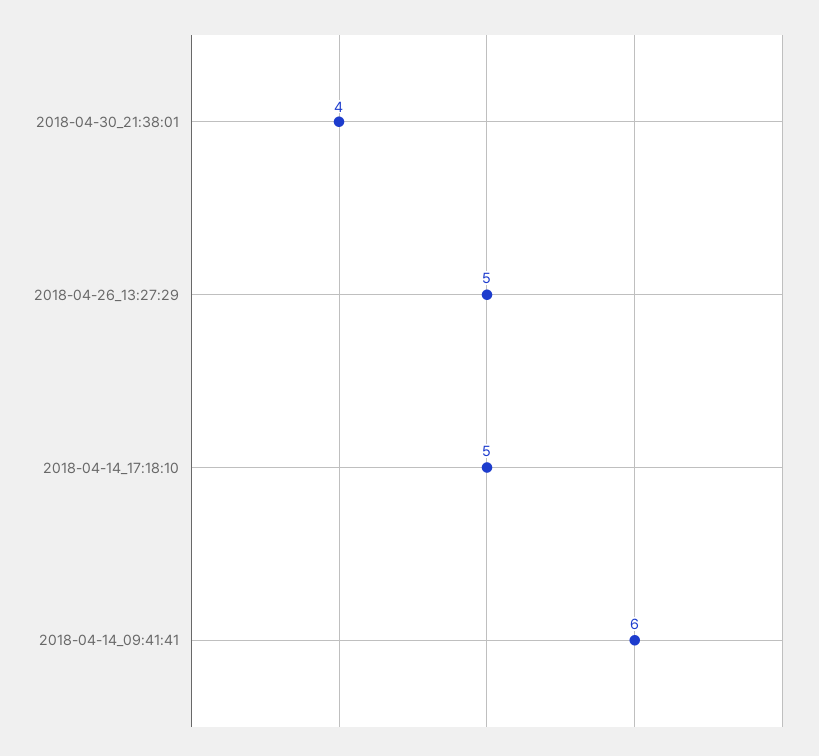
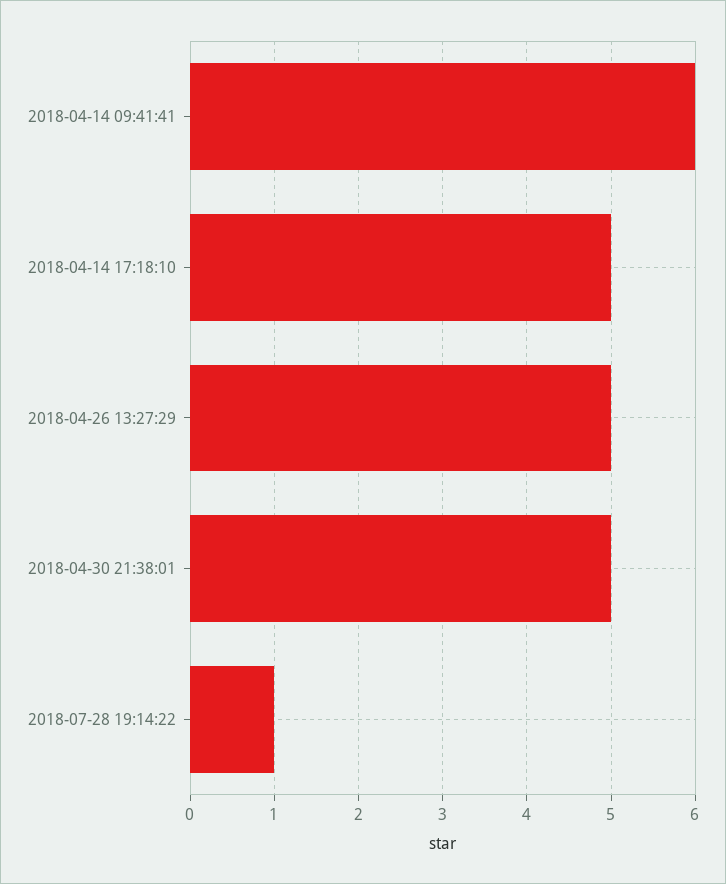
2018-04-30_21:38:01: 4 -> 5
2018-07-28 19:14:22: none -> 1

